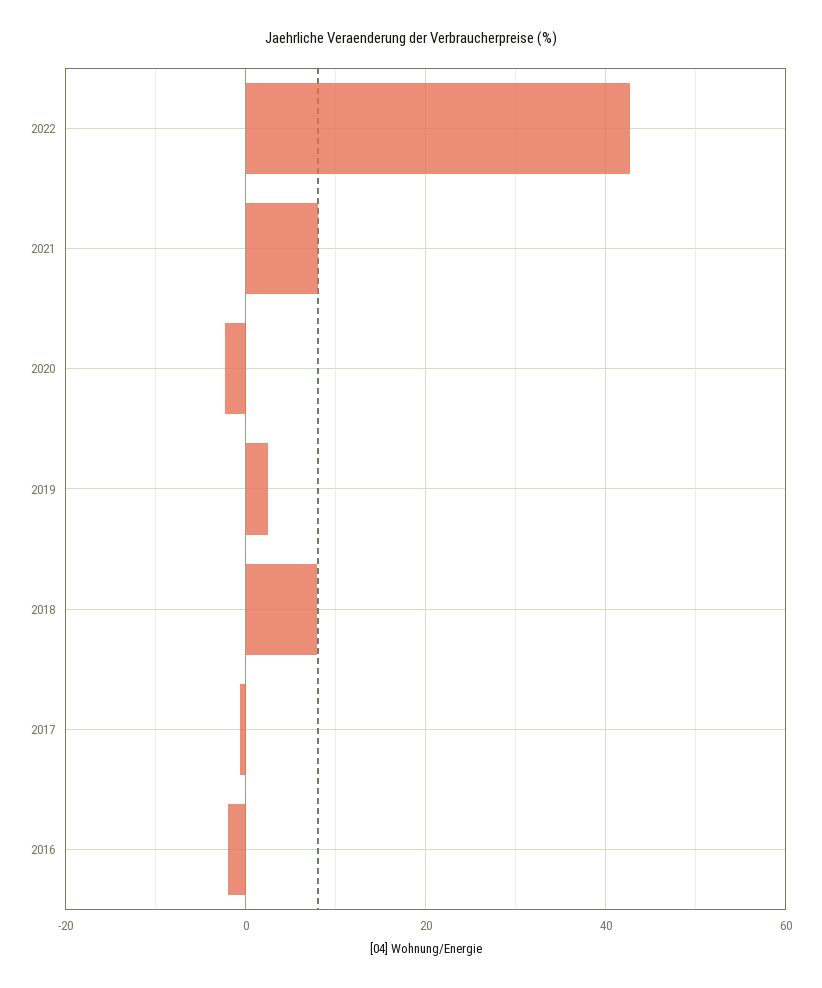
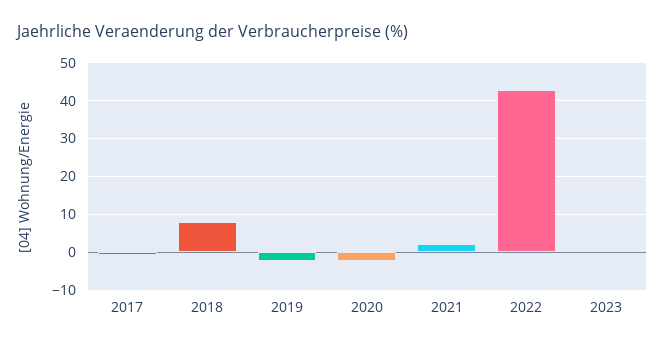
2021: 8 -> 2
2019: 2 -> -2
2016: -2 -> none
2023: none -> 0

